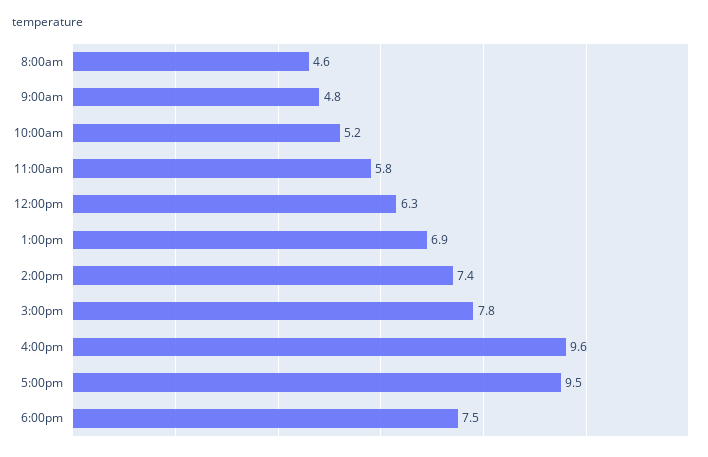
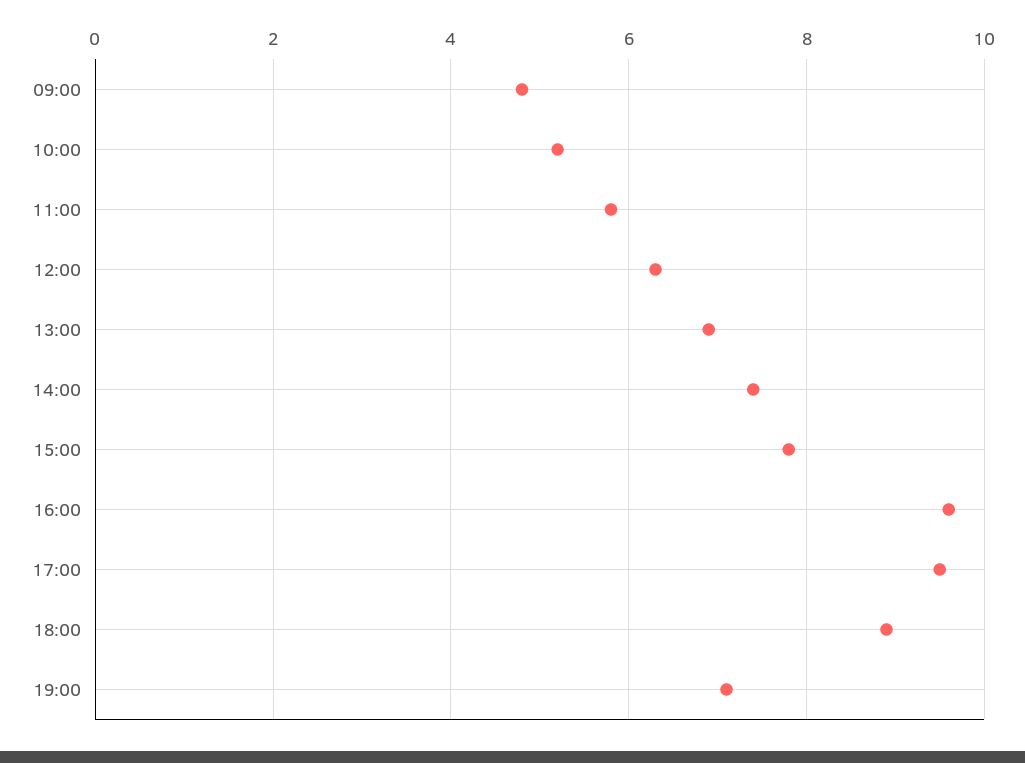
8:00am: 4.6 -> none
6:00pm: 7.5 -> 9
19:00: none -> 7

